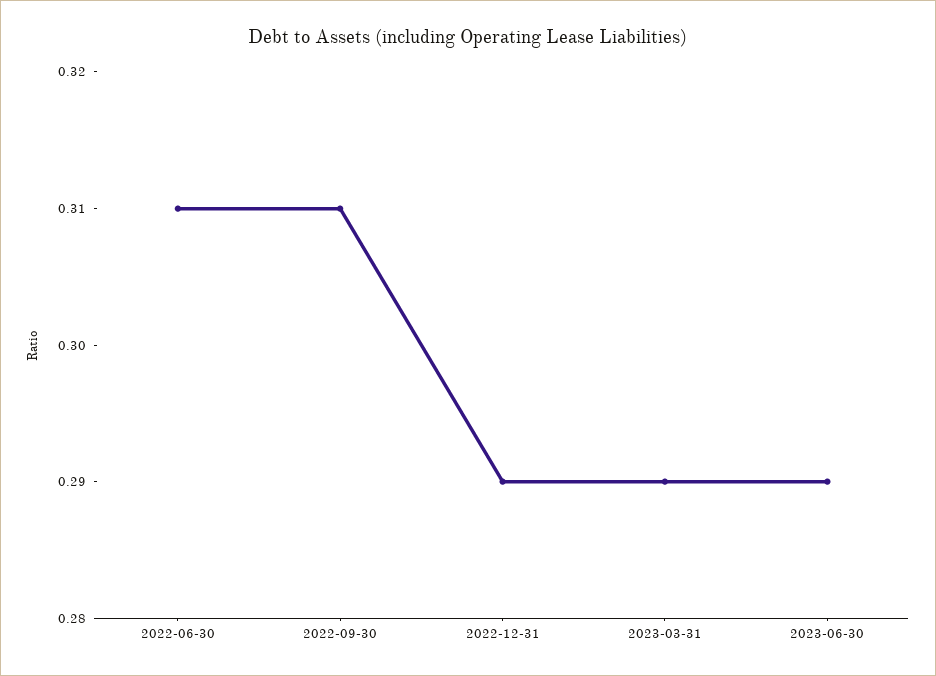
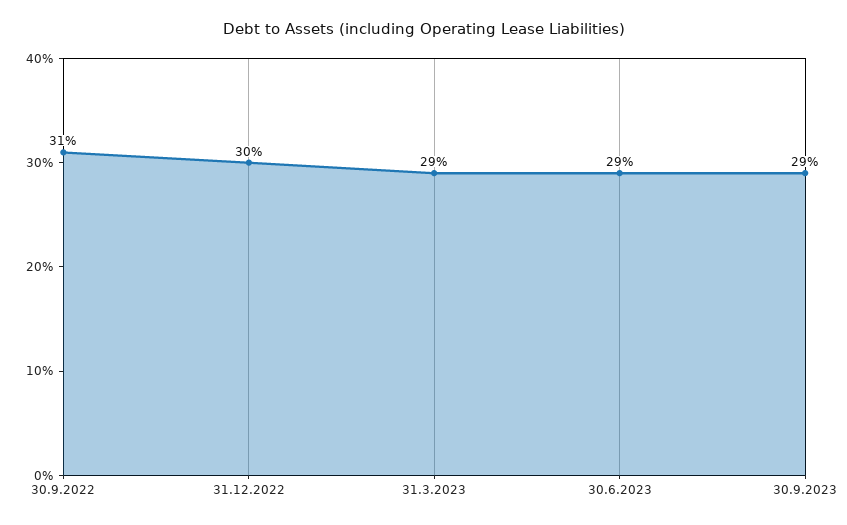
2022-06-30: 0.31 -> none
2022-12-31: 0.29 -> 0.3
30.9.2023: none -> 0.29

